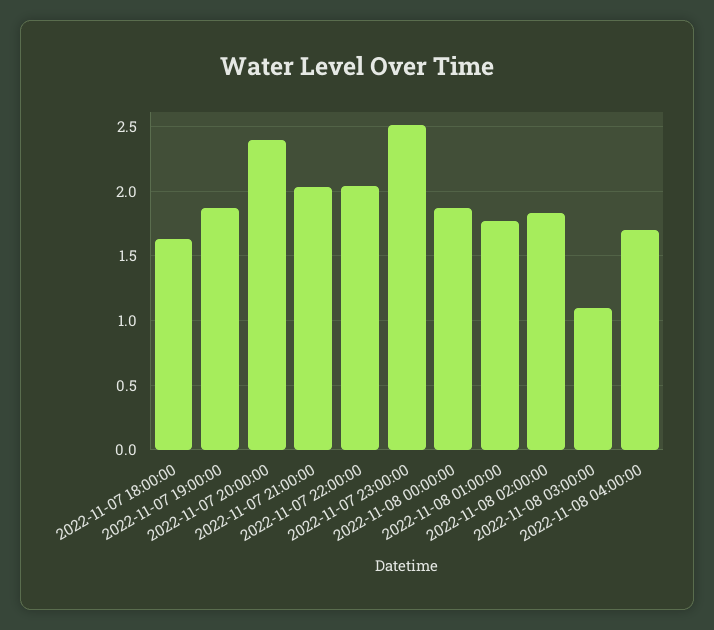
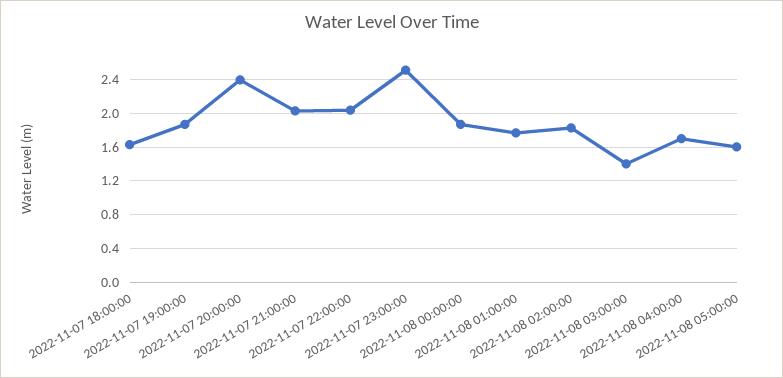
2022-11-08 03:00:00: 1.1 -> 1.4
2022-11-08 05:00:00: none -> 1.6

